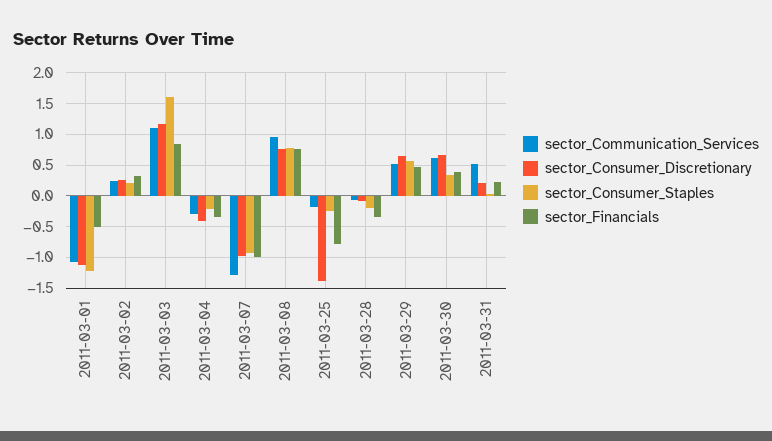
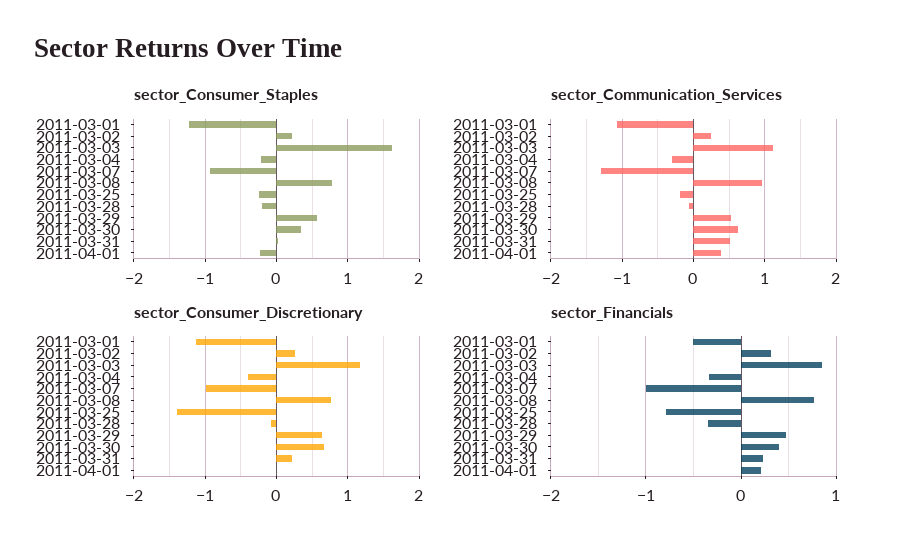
sector_Consumer_Staples, 2011-04-01: none -> -0.2
sector_Communication_Services, 2011-04-01: none -> 0.4
sector_Consumer_Discretionary, 2011-04-01: none -> 0
sector_Financials, 2011-04-01: none -> 0.2

